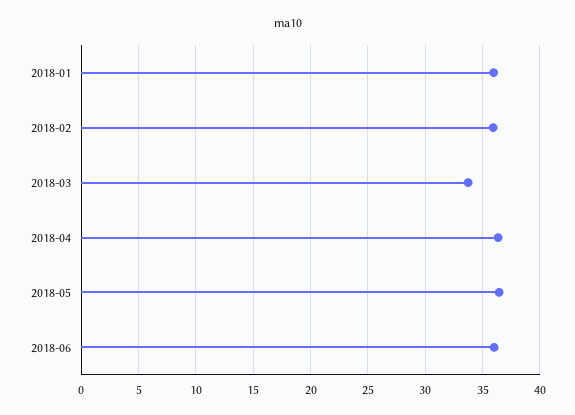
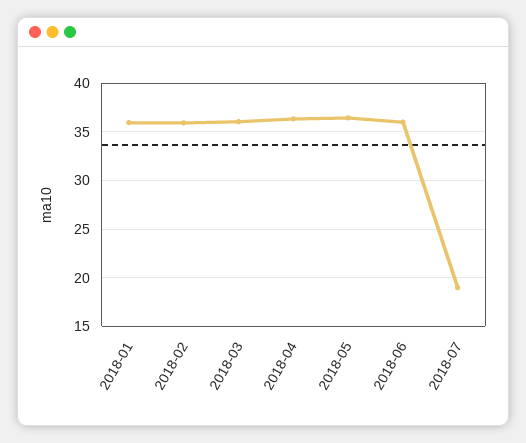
2018-03: 34 -> 36
2018-07: none -> 19

